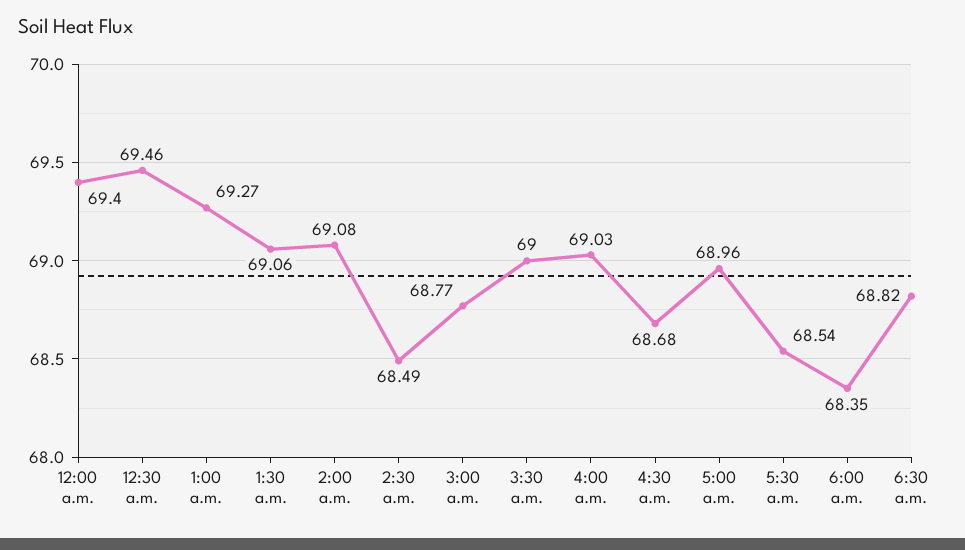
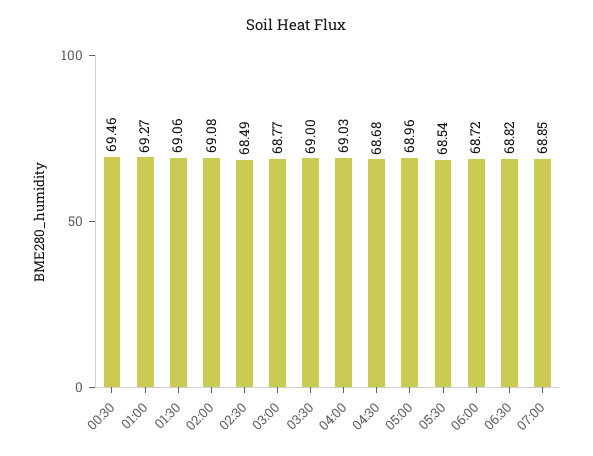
12:00 a.m.: 69.4 -> none
6:00 a.m.: 68.35 -> 68.72
07:00: none -> 68.85

